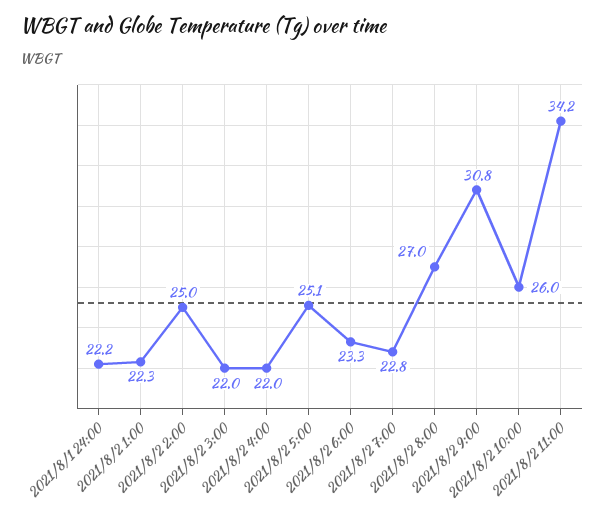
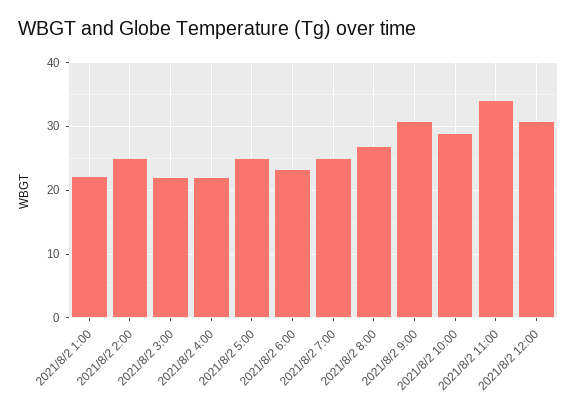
2021/8/1 24:00: 22.2 -> none
2021/8/2 7:00: 22.8 -> 25
2021/8/2 10:00: 26 -> 29
2021/8/2 12:00: none -> 31

